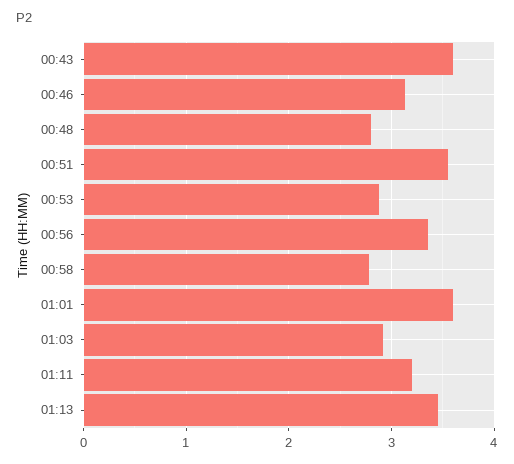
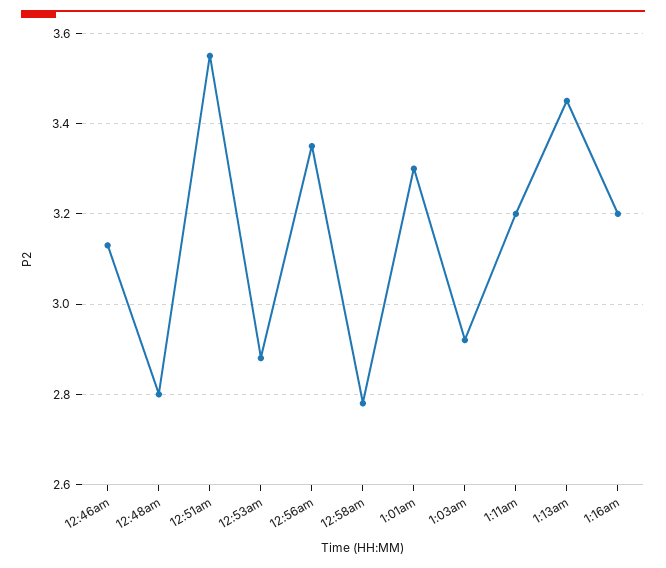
00:43: 3.6 -> none
01:01: 3.6 -> 3.3
1:16am: none -> 3.2

